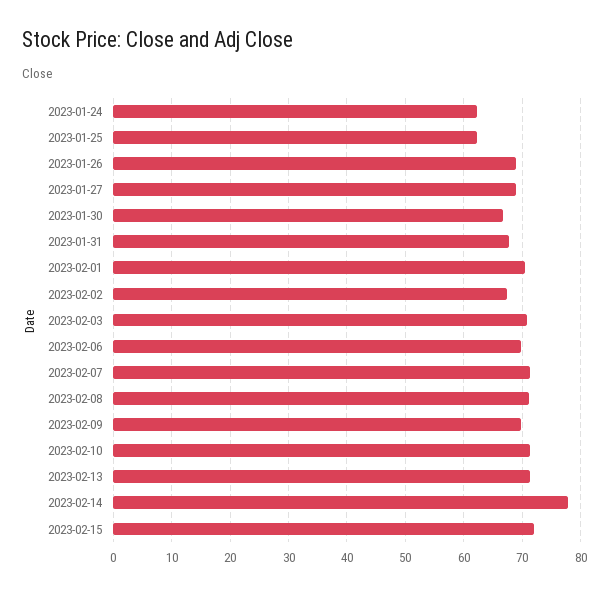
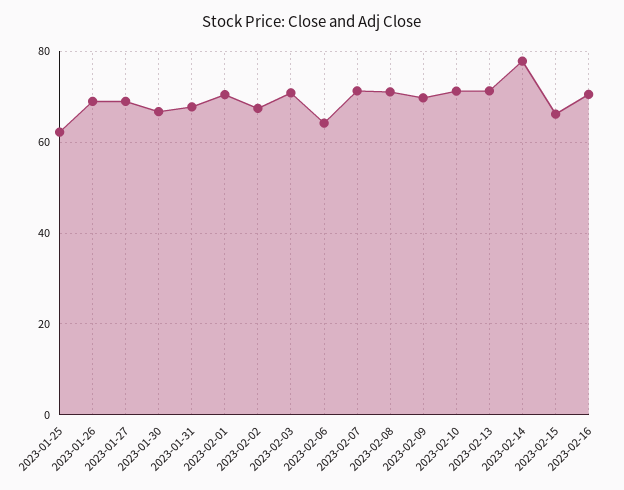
2023-01-24: 62 -> none
2023-02-06: 70 -> 64
2023-02-15: 72 -> 66
2023-02-16: none -> 70

